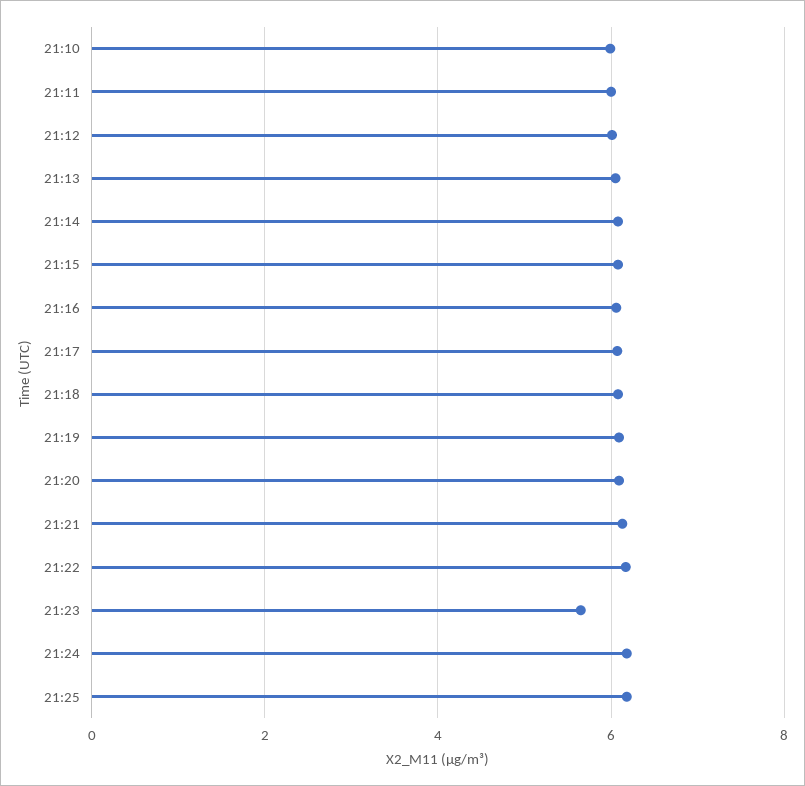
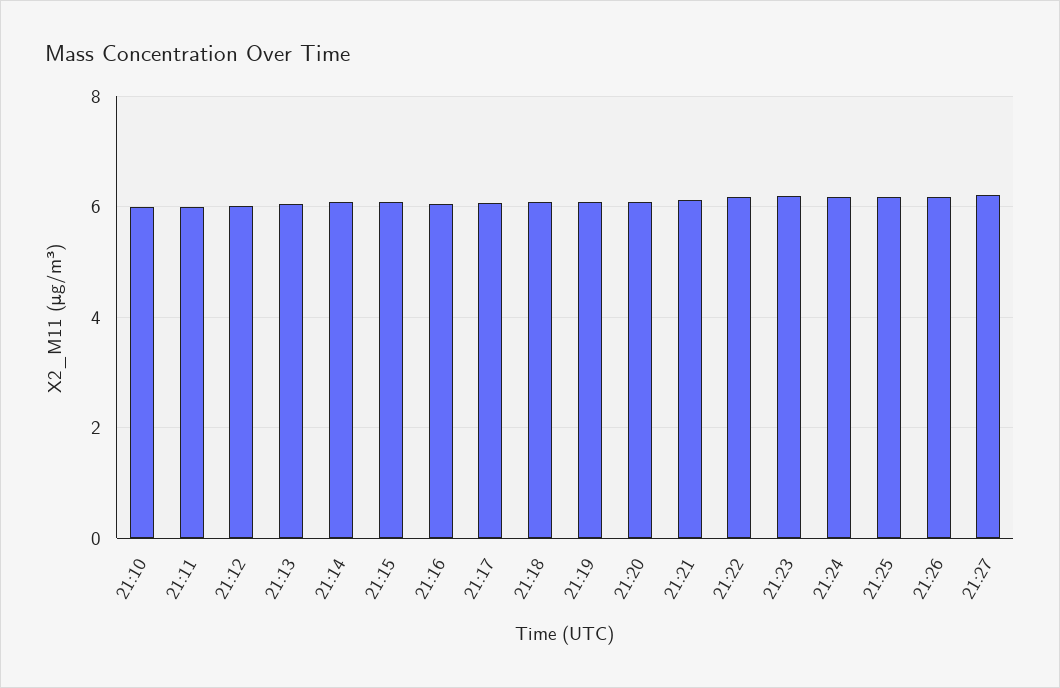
21:23: 5.6 -> 6.2
21:26: none -> 6.2
21:27: none -> 6.2

